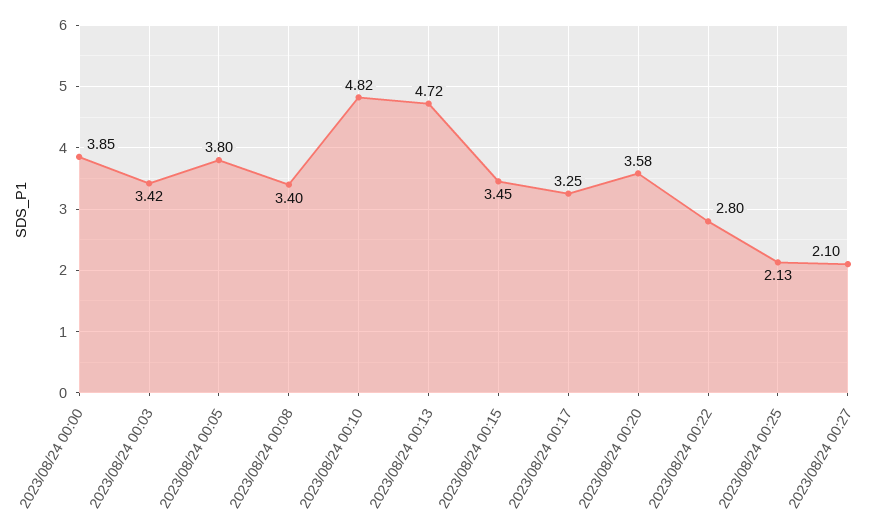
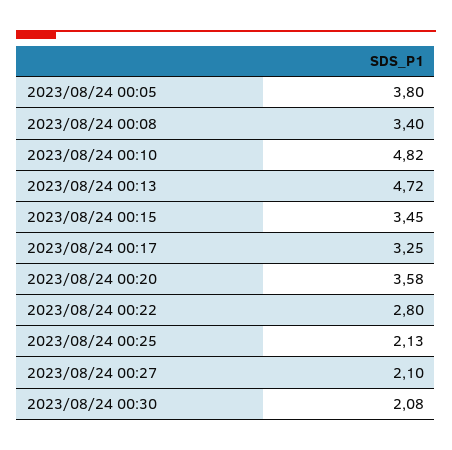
2023/08/24 00:00: 3.85 -> none
2023/08/24 00:03: 3.42 -> none
2023/08/24 00:30: none -> 2.08

